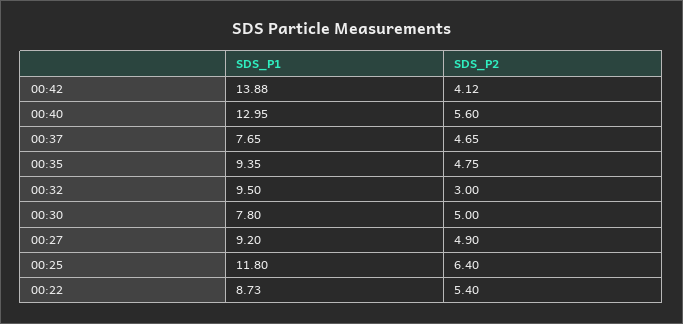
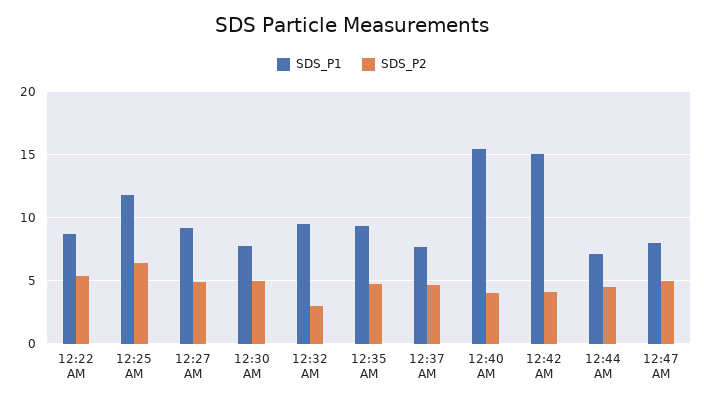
SDS_P1, 00:42: 13.88 -> 15
SDS_P1, 00:40: 12.95 -> 15.5
SDS_P2, 00:40: 5.6 -> 4
SDS_P1, 12:44 AM: none -> 7
SDS_P2, 12:44 AM: none -> 4.5
SDS_P1, 12:47 AM: none -> 8
SDS_P2, 12:47 AM: none -> 5

